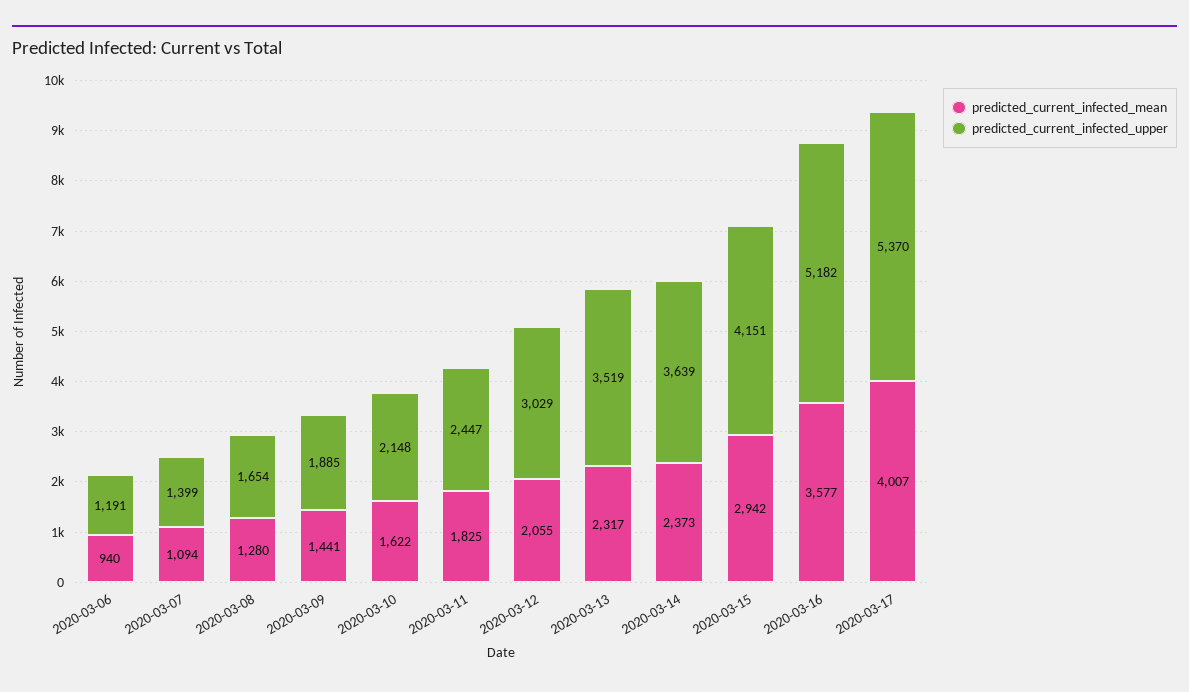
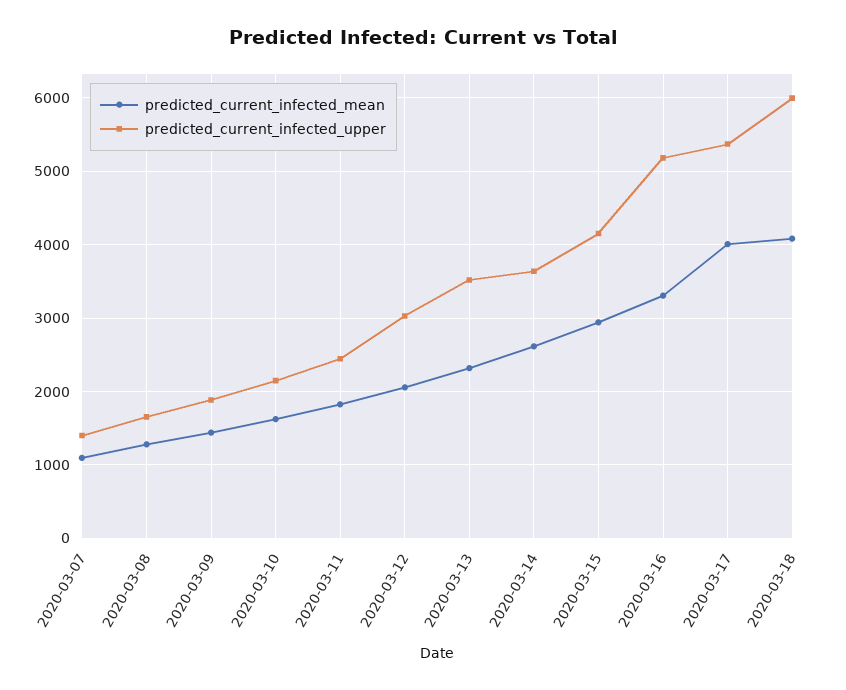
predicted_current_infected_mean, 2020-03-06: 940 -> none
predicted_current_infected_upper, 2020-03-06: 1191 -> none
predicted_current_infected_mean, 2020-03-14: 2373 -> 2600
predicted_current_infected_mean, 2020-03-16: 3577 -> 3300
predicted_current_infected_mean, 2020-03-18: none -> 4100
predicted_current_infected_upper, 2020-03-18: none -> 6000

